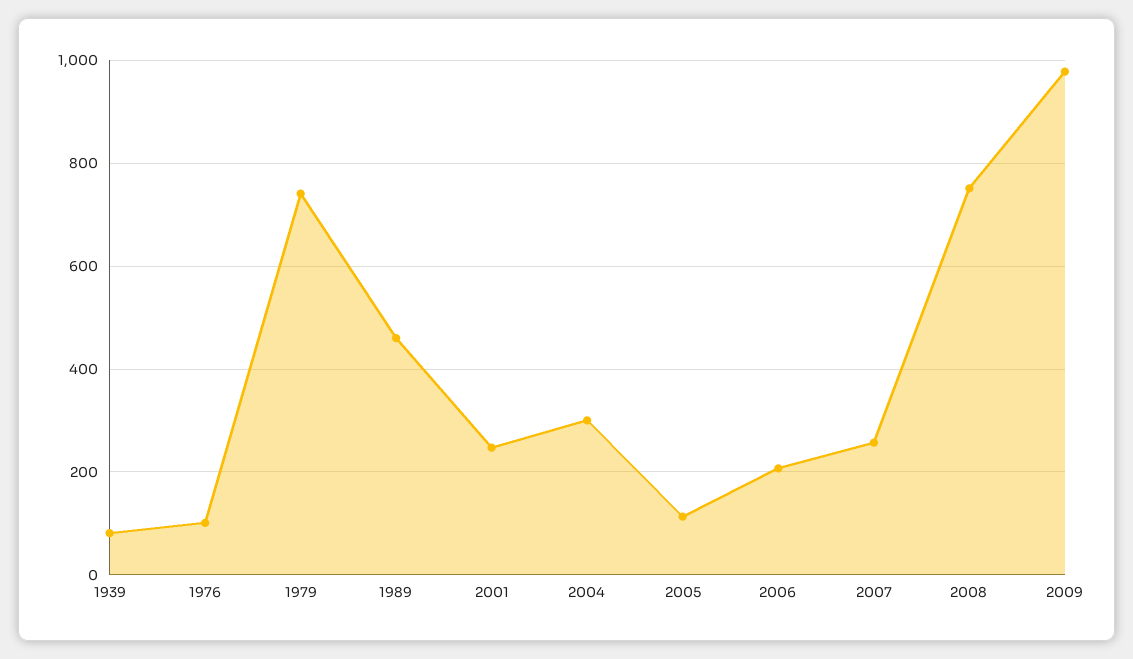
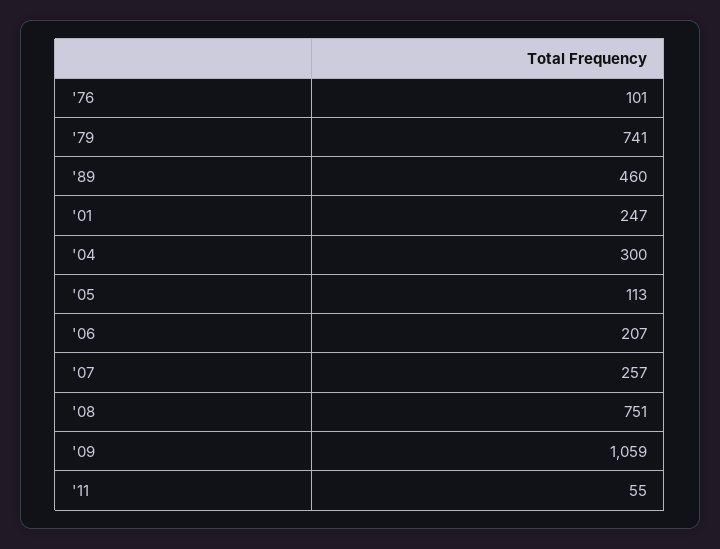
1939: 80 -> none
2009: 980 -> 1059
'11: none -> 55

